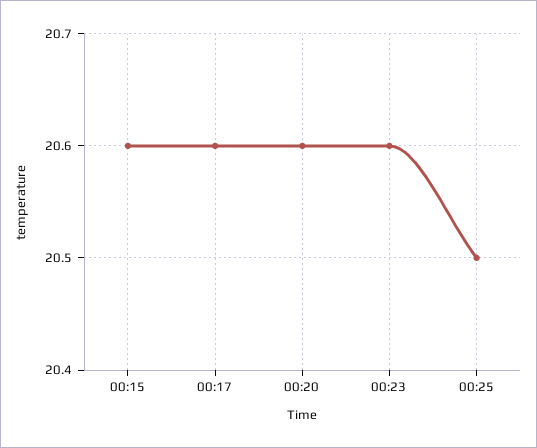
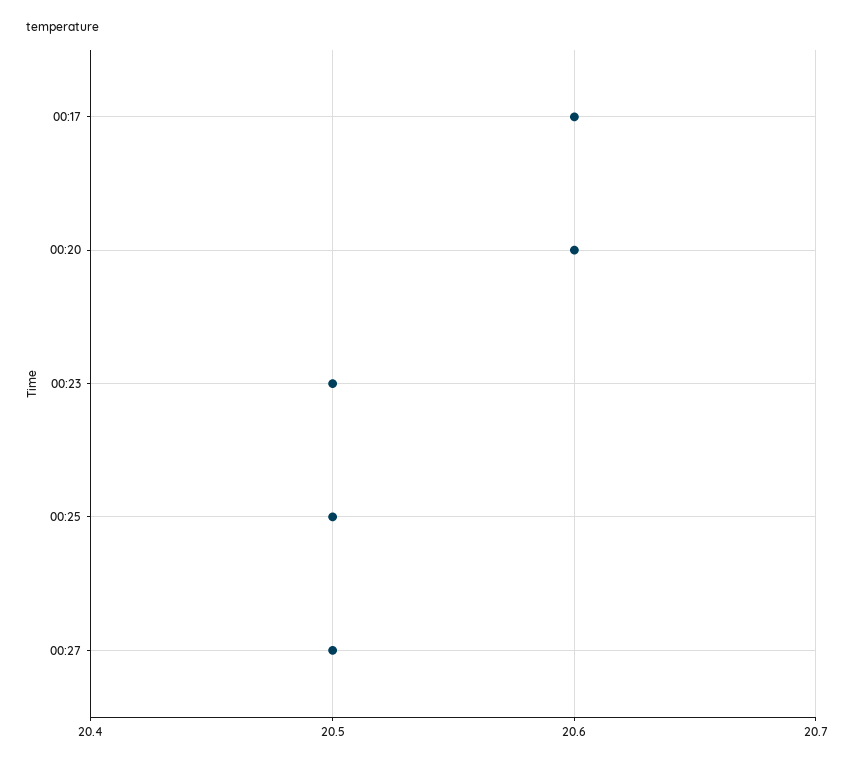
00:15: 20.6 -> none
00:23: 20.6 -> 20.5
00:27: none -> 20.5

